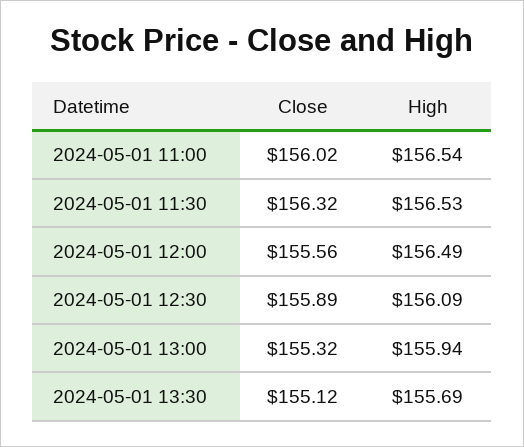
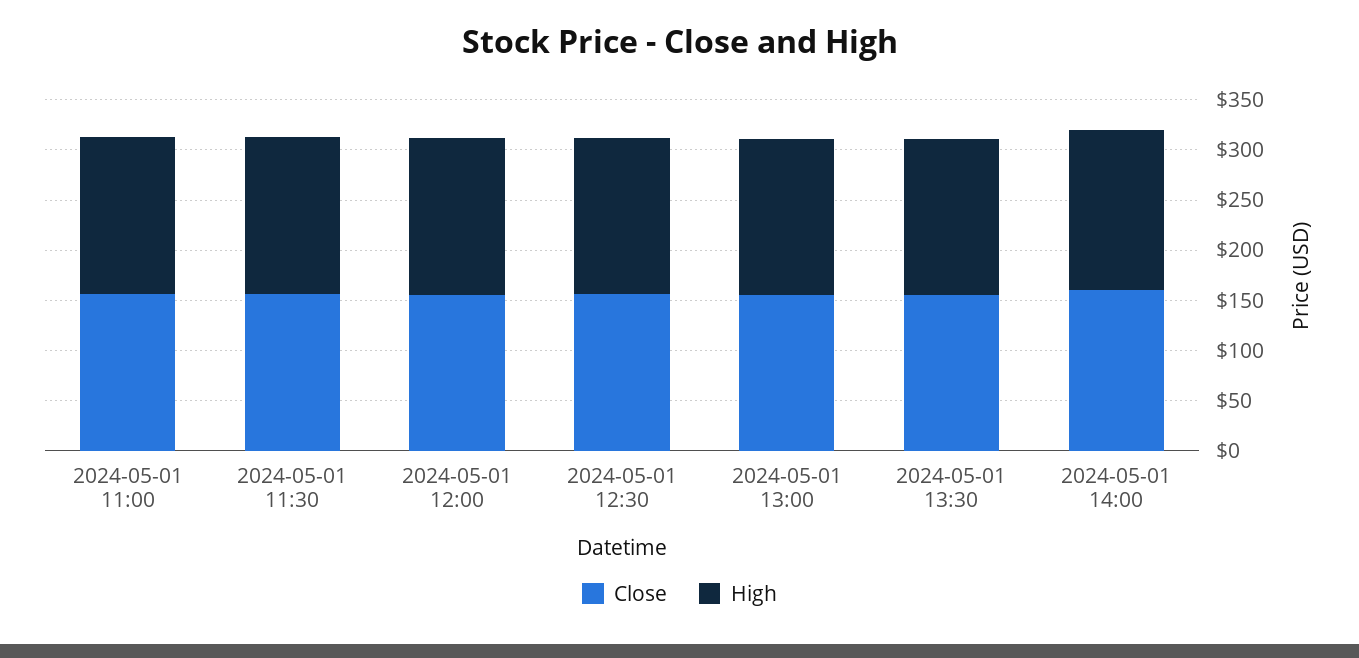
Close, 2024-05-01 14:00: none -> 160
High, 2024-05-01 14:00: none -> 160

